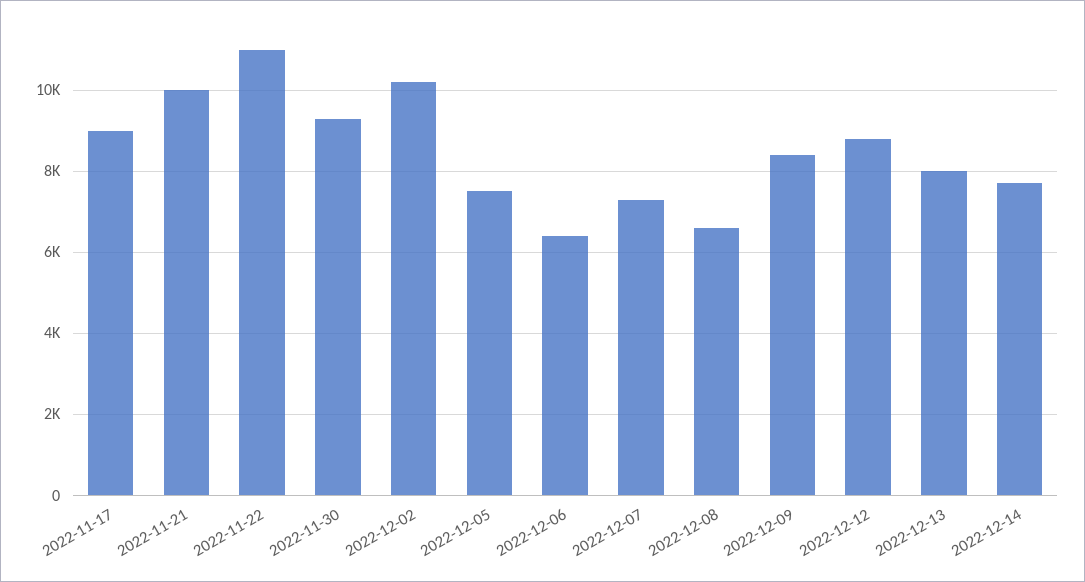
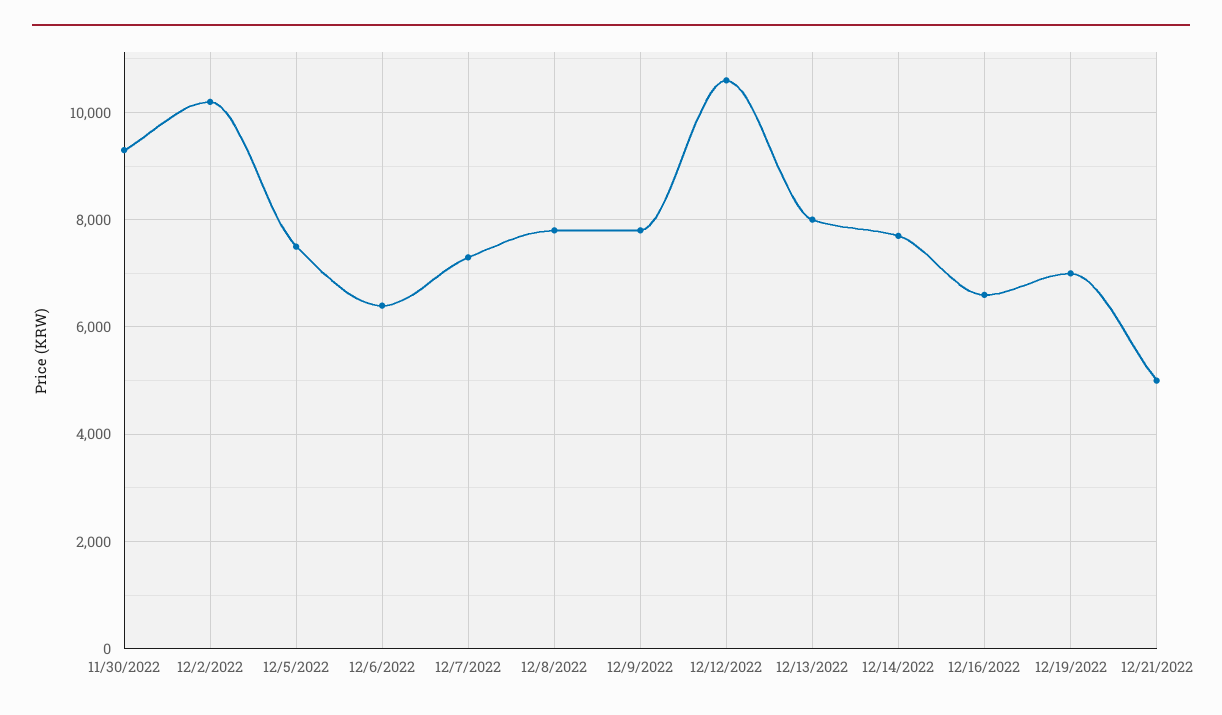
2022-11-17: 9000 -> none
2022-11-21: 10000 -> none
2022-11-22: 11000 -> none
2022-12-08: 6600 -> 7800
2022-12-09: 8400 -> 7800
2022-12-12: 8800 -> 10600
12/16/2022: none -> 6600
12/19/2022: none -> 7000
12/21/2022: none -> 5000

